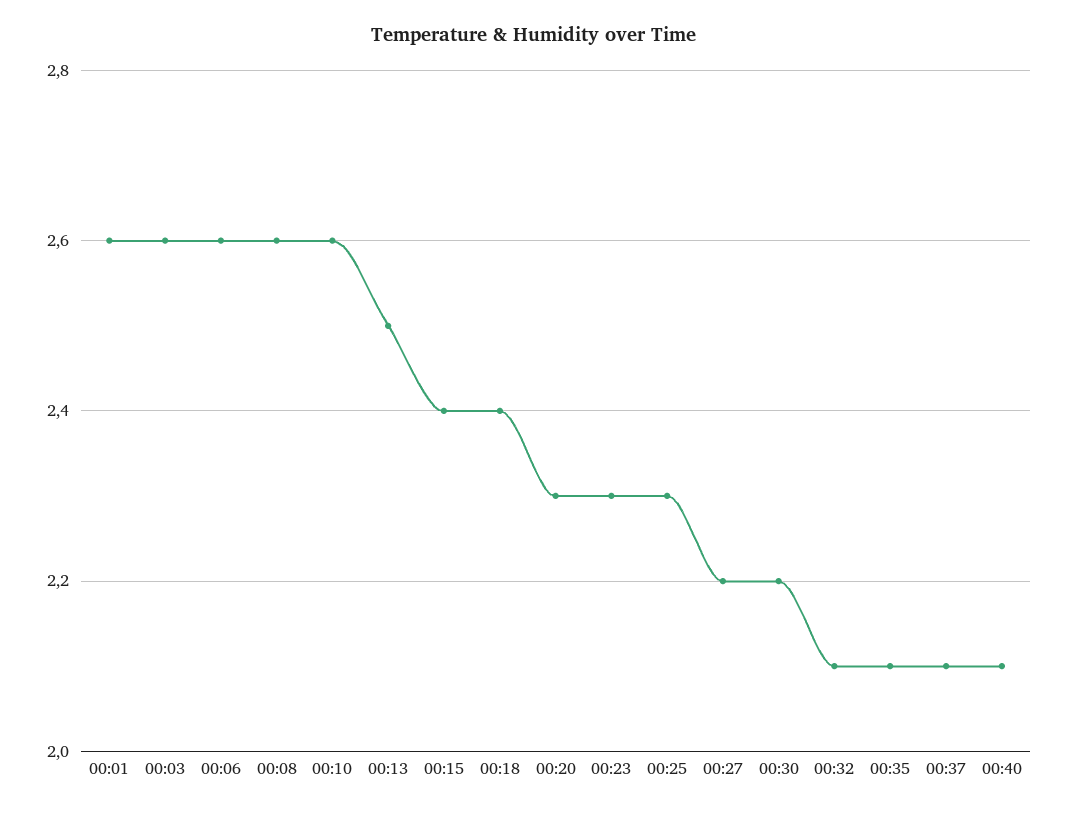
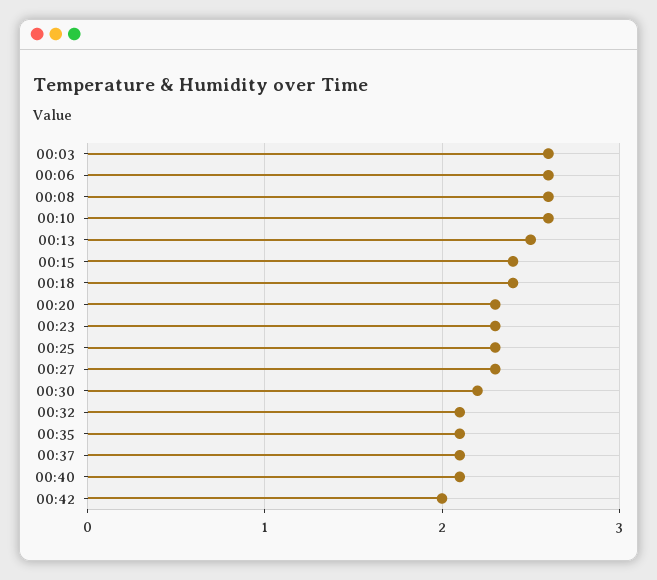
00:01: 2.6 -> none
00:27: 2.2 -> 2.3
00:42: none -> 2

